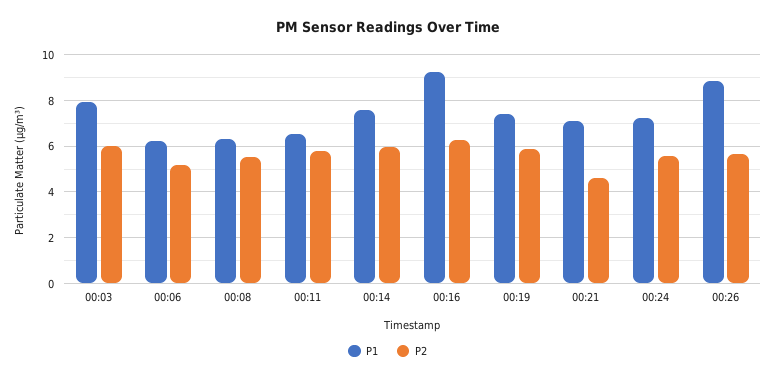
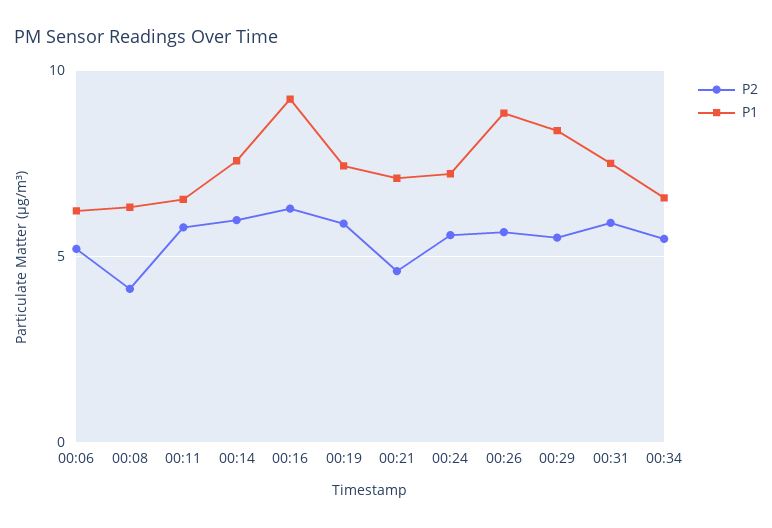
P1, 00:03: 8 -> none
P2, 00:03: 6 -> none
P2, 00:08: 5.5 -> 4
P2, 00:29: none -> 5.5
P1, 00:29: none -> 8.5
P2, 00:31: none -> 6
P1, 00:31: none -> 7.5
P2, 00:34: none -> 5.5
P1, 00:34: none -> 6.5

